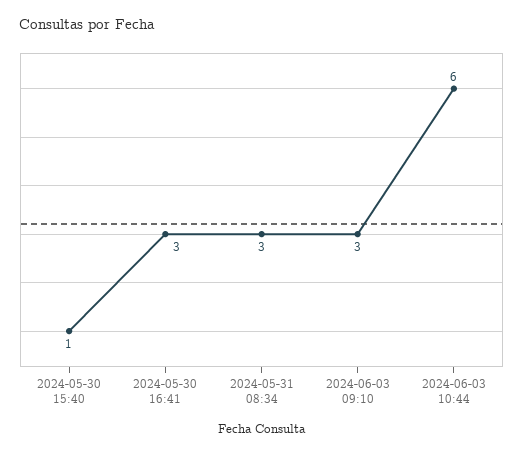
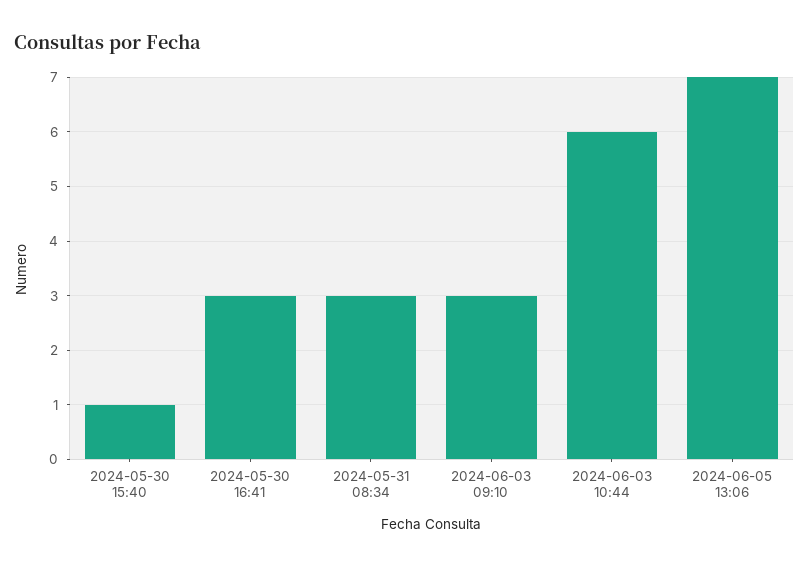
2024-06-05 13:06: none -> 7

